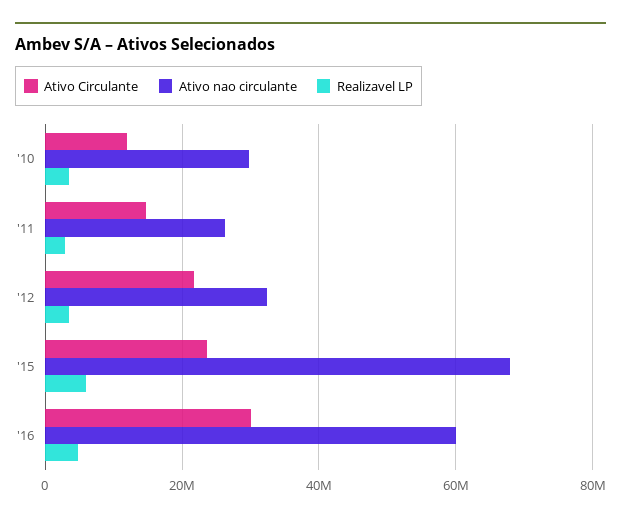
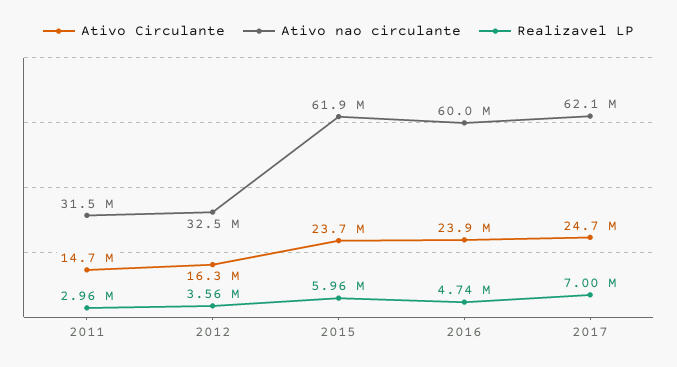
Ativo Circulante, '10: 12000000 -> none
Ativo nao circulante, '10: 30000000 -> none
Realizavel LP, '10: 4000000 -> none
Ativo nao circulante, '11: 26000000 -> 31500000
Ativo Circulante, '12: 22000000 -> 16300000
Ativo nao circulante, '15: 68000000 -> 61900000
Ativo Circulante, '16: 30000000 -> 23900000
Ativo Circulante, 2017: none -> 24700000
Ativo nao circulante, 2017: none -> 62100000
Realizavel LP, 2017: none -> 7000000

